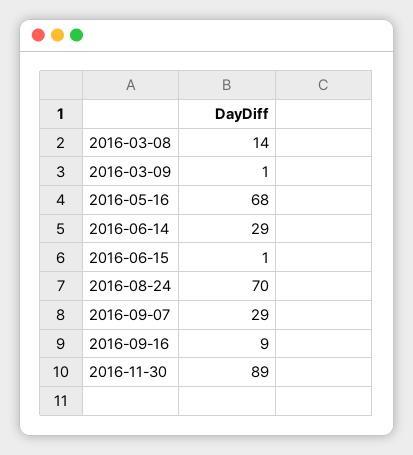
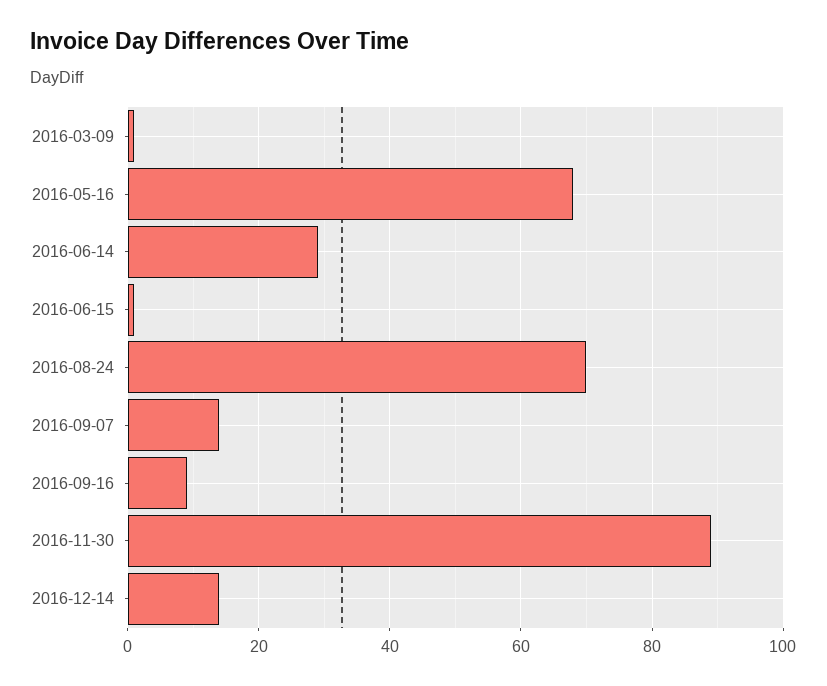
2016-03-08: 14 -> none
2016-09-07: 29 -> 15
2016-12-14: none -> 15

